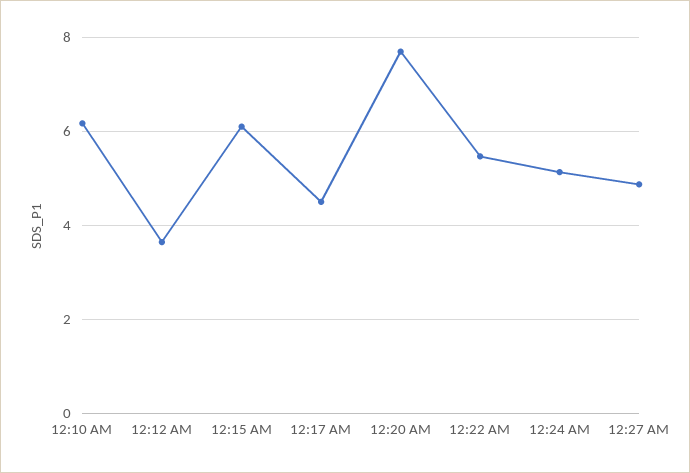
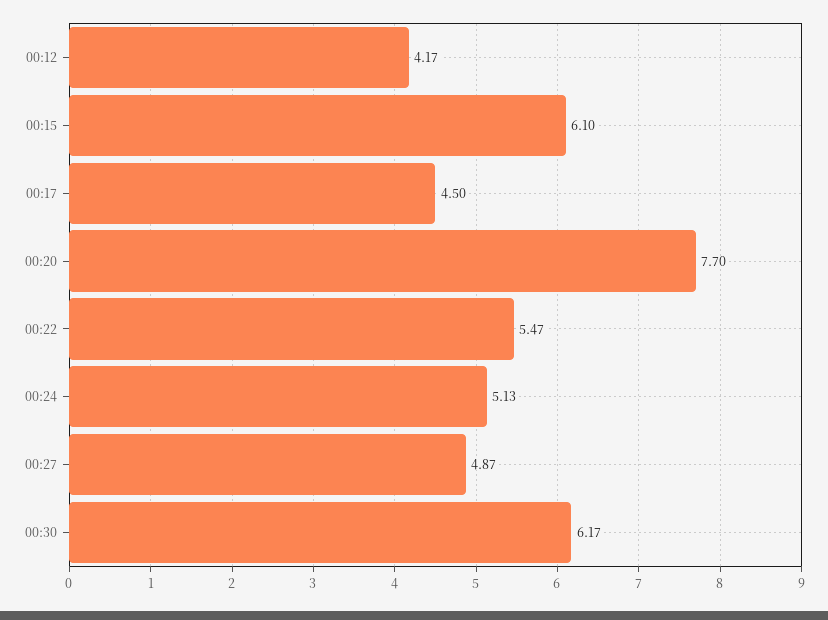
12:10 AM: 6.2 -> none
12:12 AM: 3.6 -> 4.17
00:30: none -> 6.17

